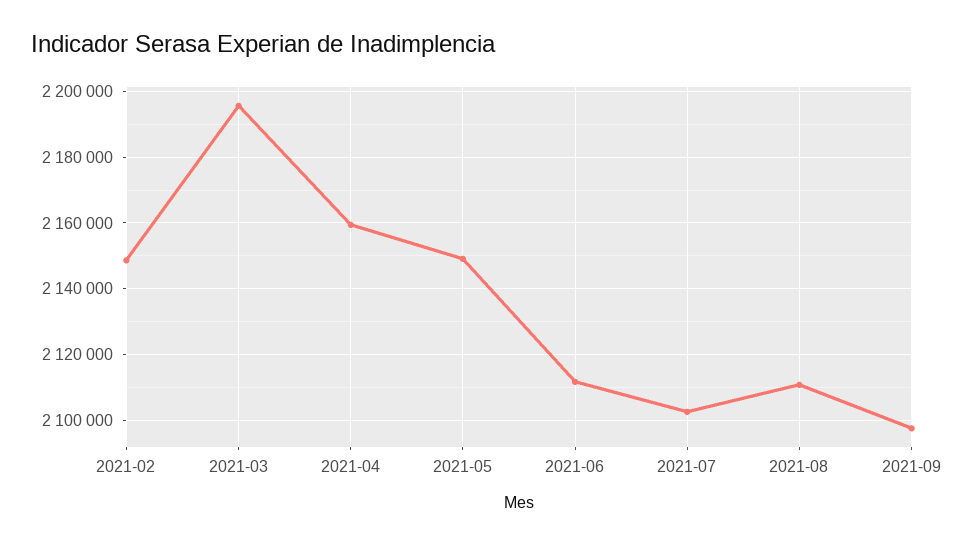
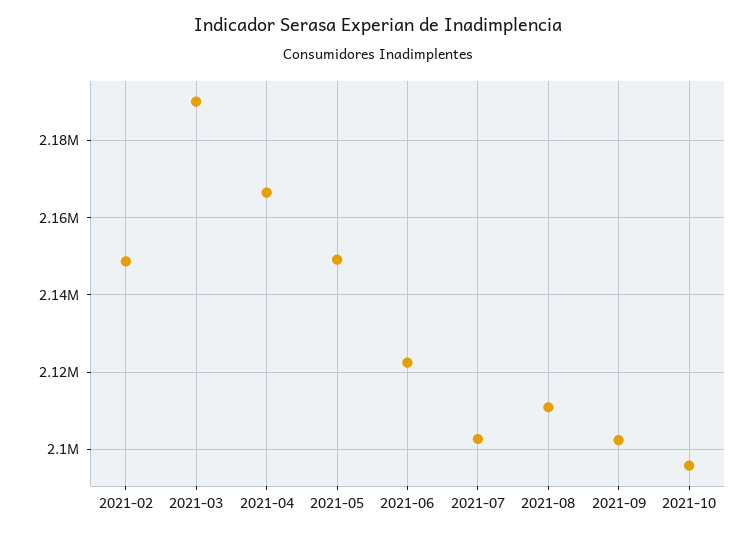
2021-03: 2196000 -> 2190000
2021-04: 2160000 -> 2166000
2021-06: 2112000 -> 2122000
2021-09: 2098000 -> 2102000
2021-10: none -> 2096000

